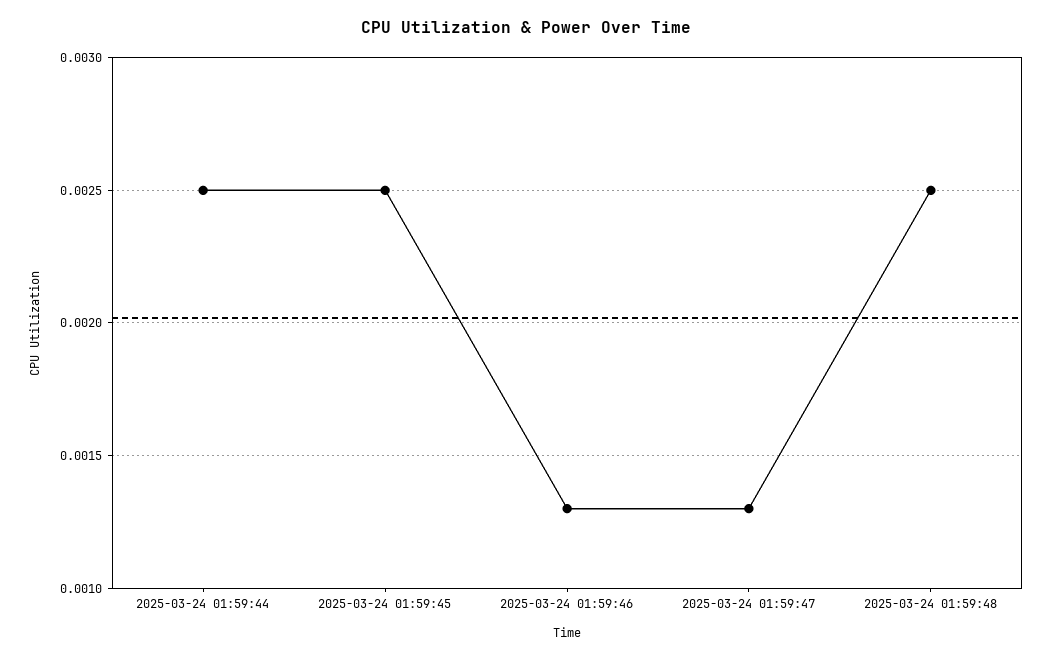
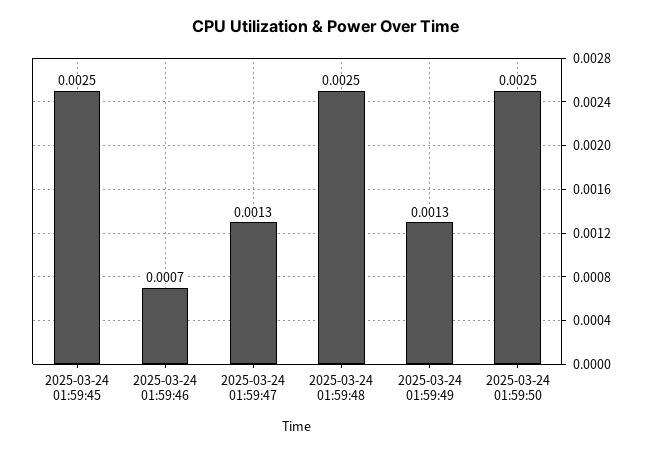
2025-03-24 01:59:44: 0.0025 -> none
2025-03-24 01:59:46: 0.0013 -> 0.0007
2025-03-24 01:59:49: none -> 0.0013
2025-03-24 01:59:50: none -> 0.0025

